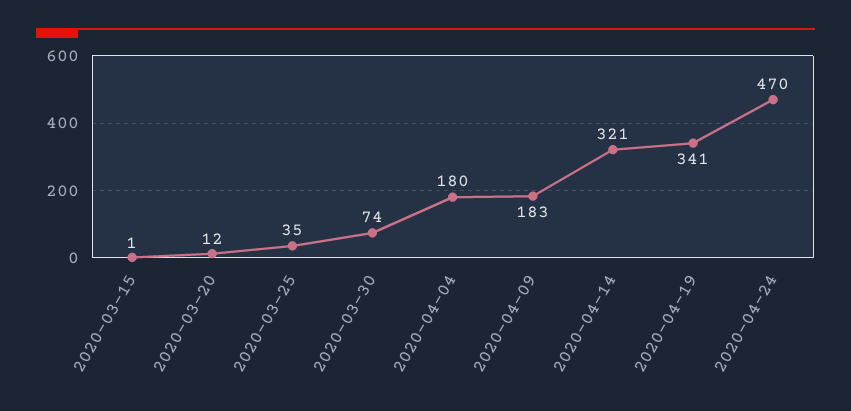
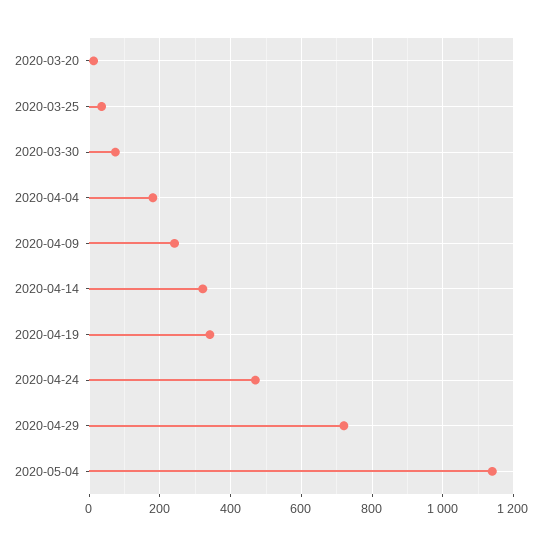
2020-03-15: 1 -> none
2020-04-09: 183 -> 240
2020-04-29: none -> 720
2020-05-04: none -> 1140

